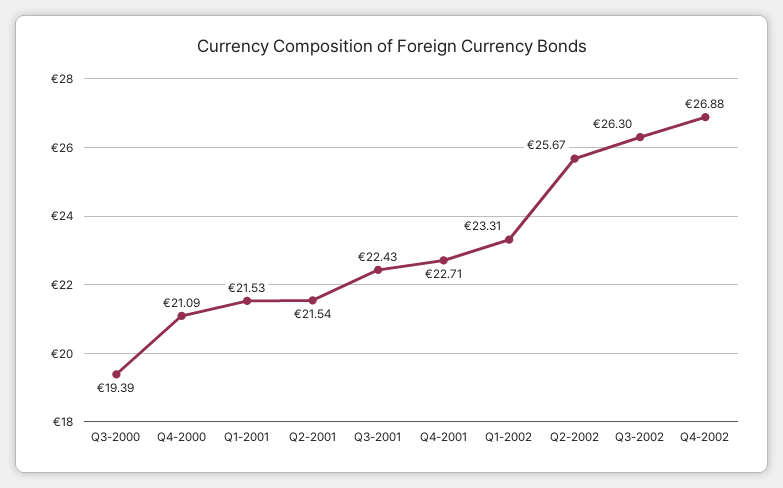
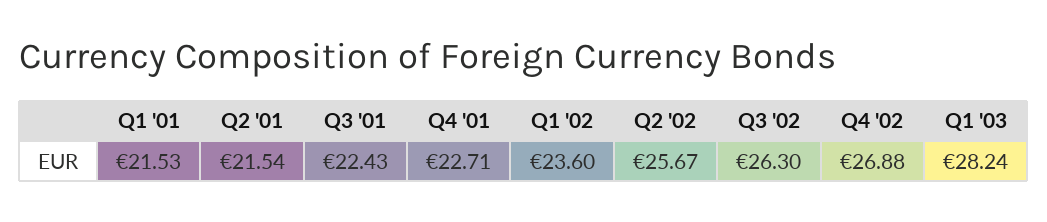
Q3-2000: 19.39 -> none
Q4-2000: 21.09 -> none
Q1-2002: 23.31 -> 23.6
Q1 '03: none -> 28.24

